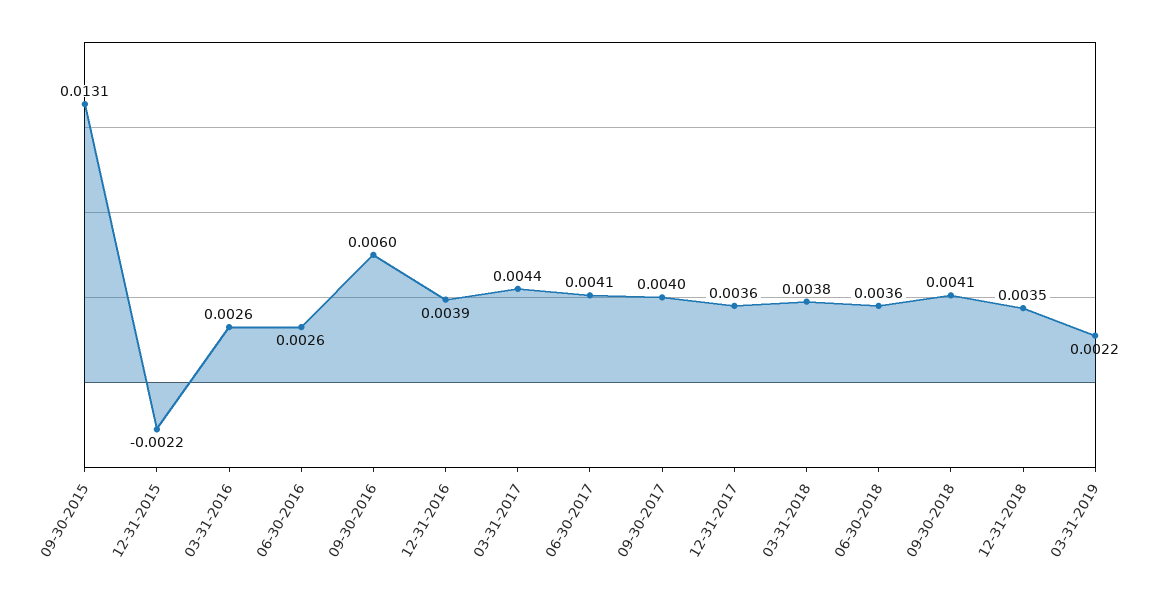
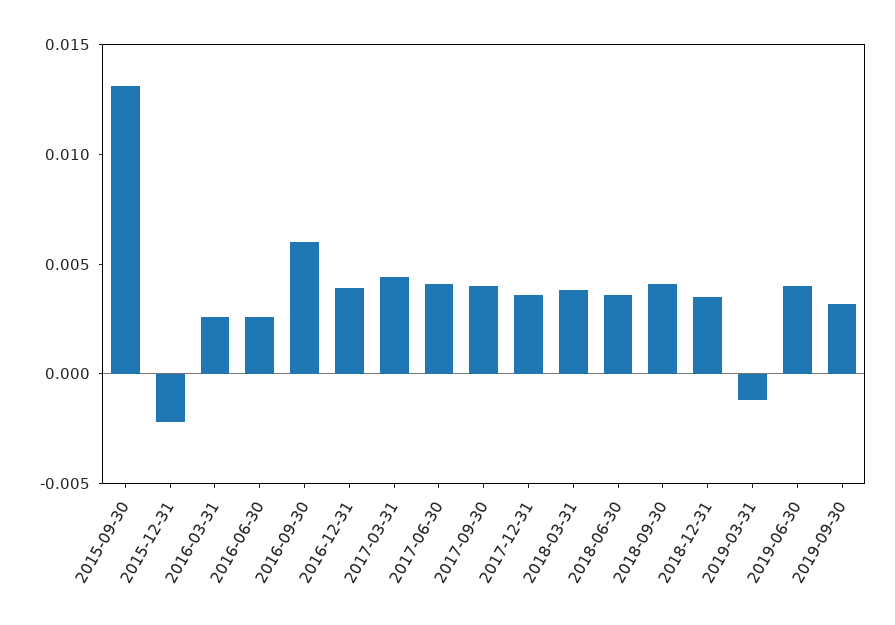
03-31-2019: 0.0022 -> -0.001
2019-06-30: none -> 0.004
2019-09-30: none -> 0.003

